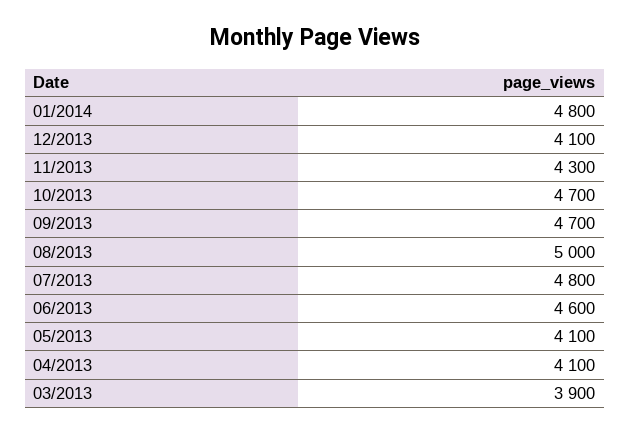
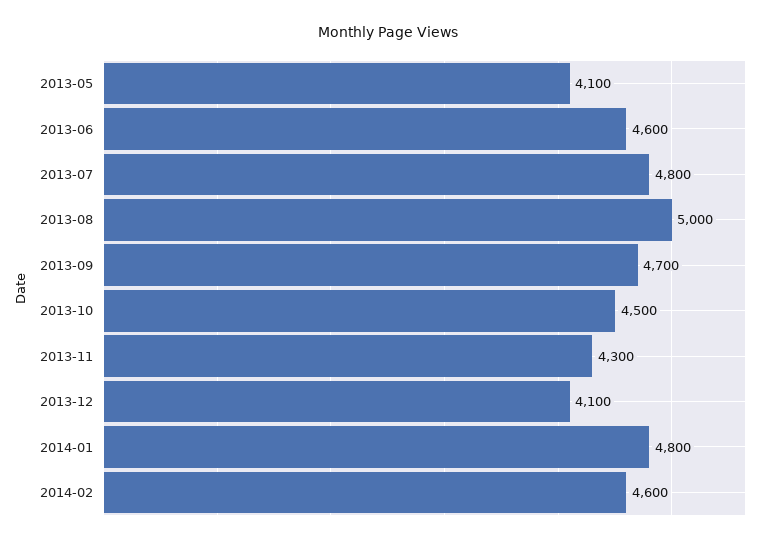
10/2013: 4700 -> 4500
04/2013: 4100 -> none
03/2013: 3900 -> none
2014-02: none -> 4600

